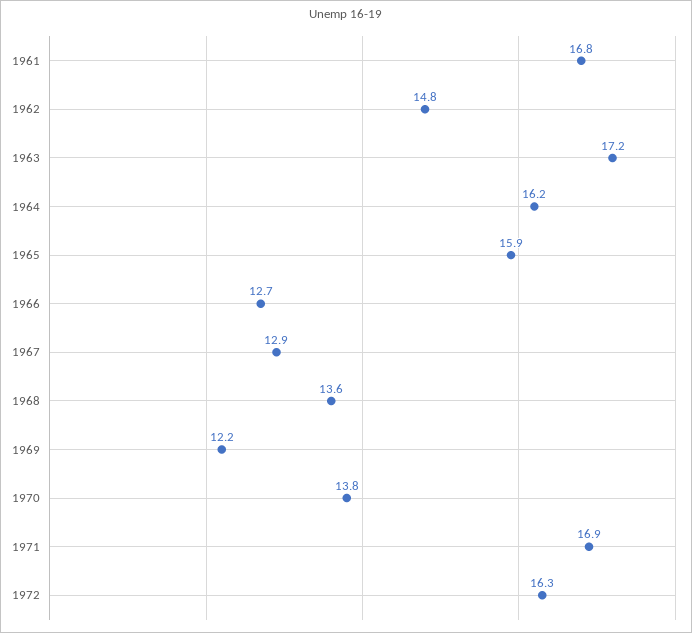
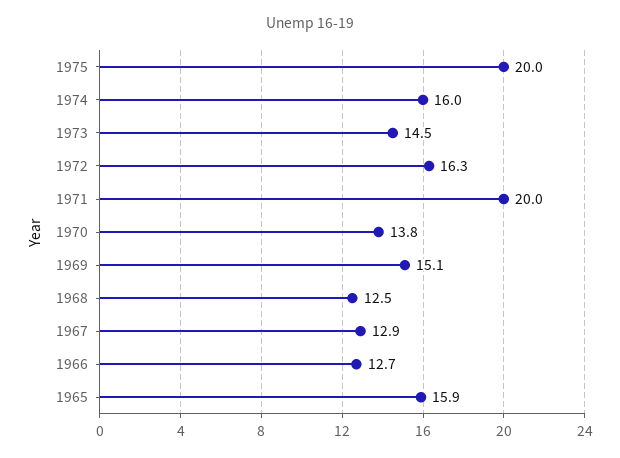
1961: 16.8 -> none
1962: 14.8 -> none
1963: 17.2 -> none
1964: 16.2 -> none
1968: 13.6 -> 12.5
1969: 12.2 -> 15.1
1971: 16.9 -> 20
1975: none -> 20
1974: none -> 16
1973: none -> 14.5

